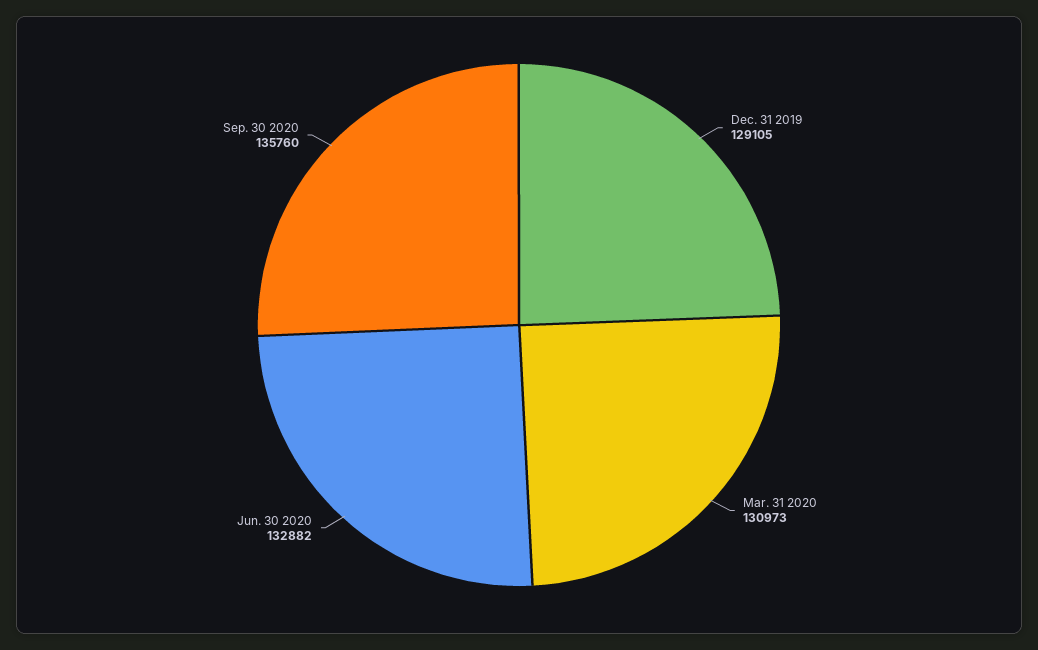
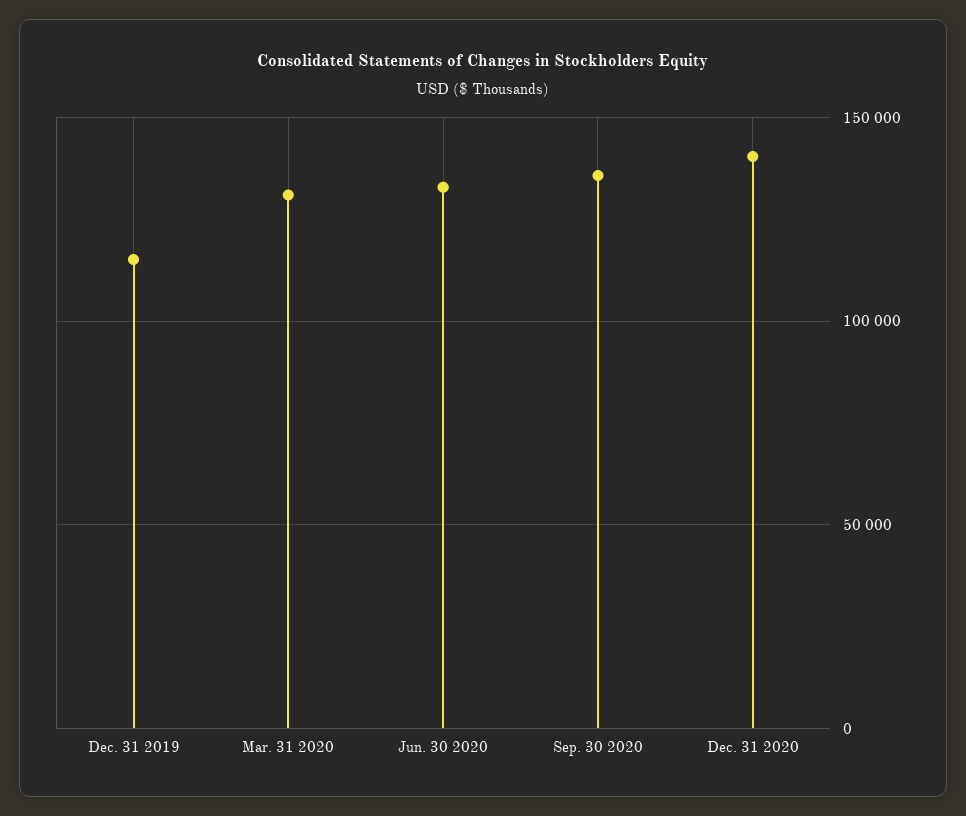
Dec. 31 2019: 129105 -> 115000
Dec. 31 2020: none -> 140000

